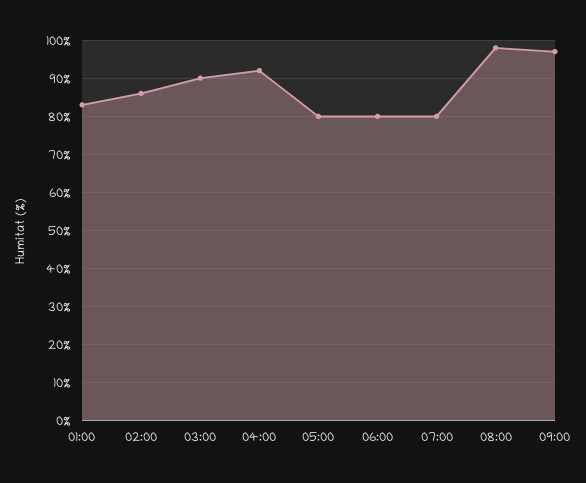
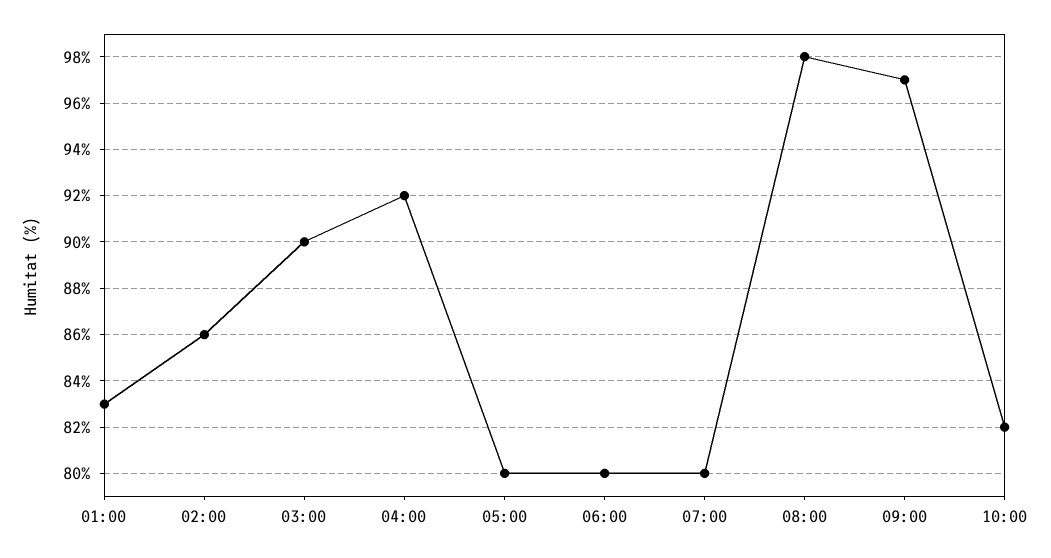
10:00: none -> 82

